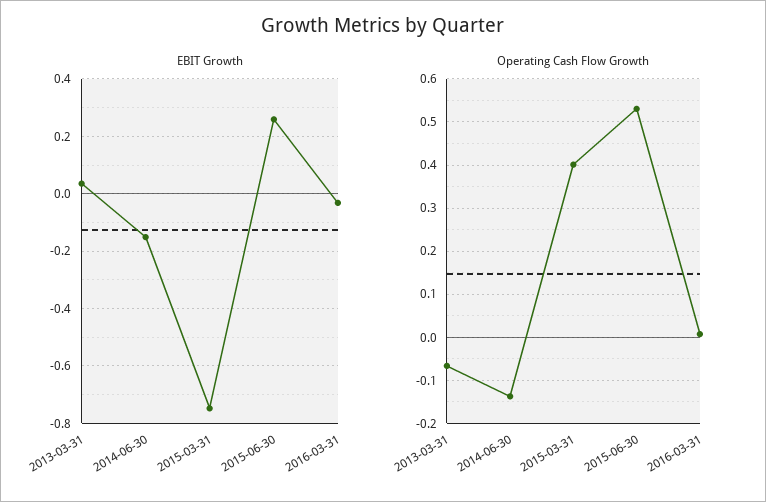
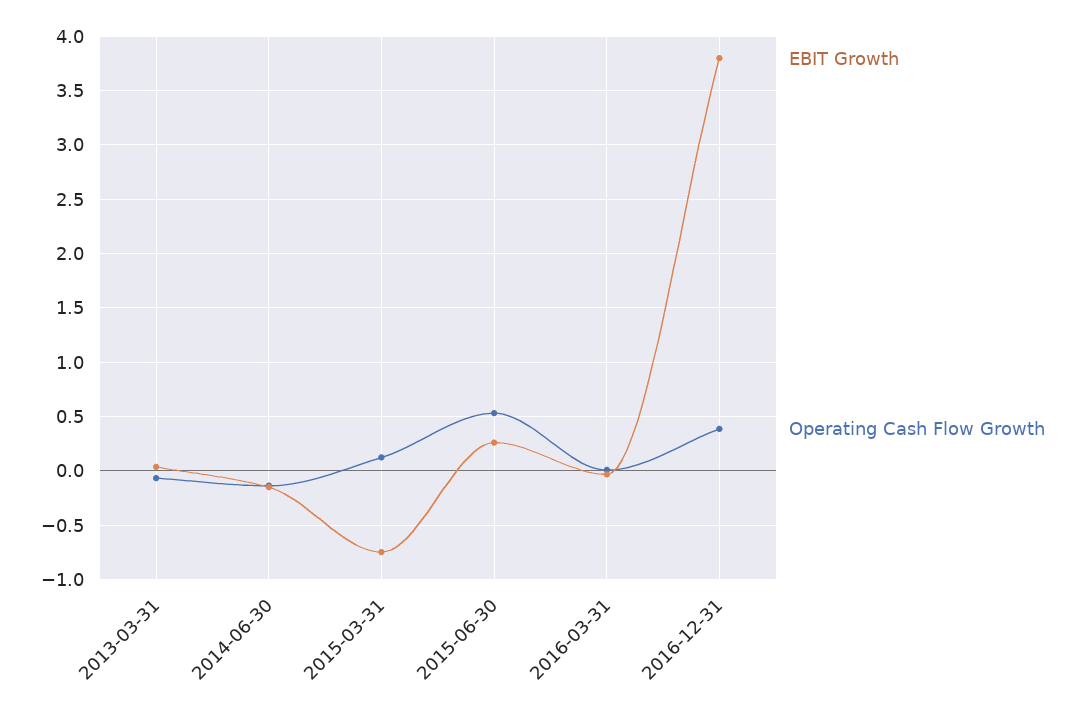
Operating Cash Flow Growth, 2015-03-31: 0.4 -> 0.1
EBIT Growth, 2016-12-31: none -> 3.8
Operating Cash Flow Growth, 2016-12-31: none -> 0.4

